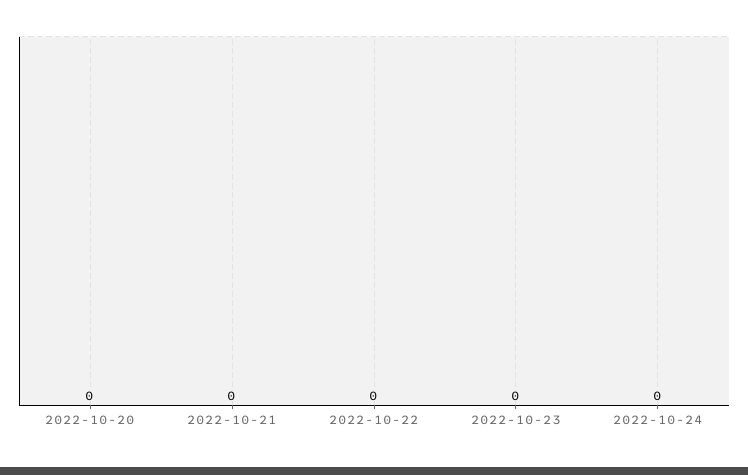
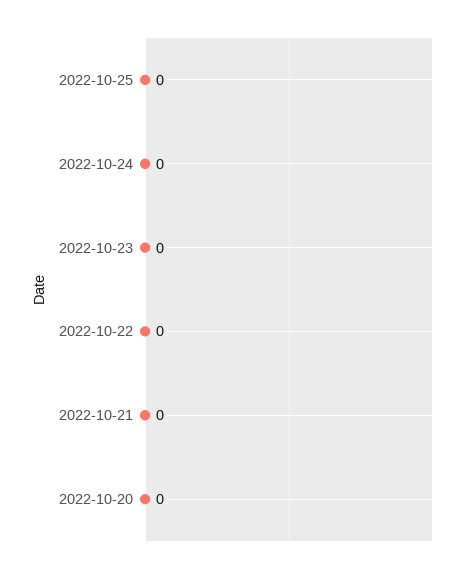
2022-10-25: none -> 0

